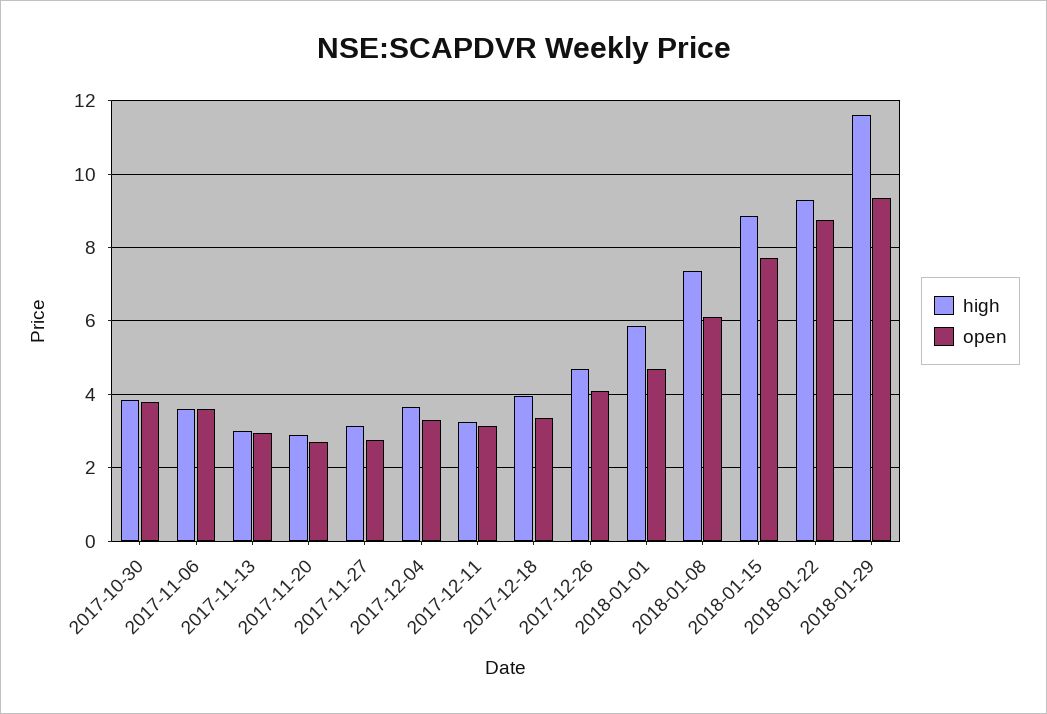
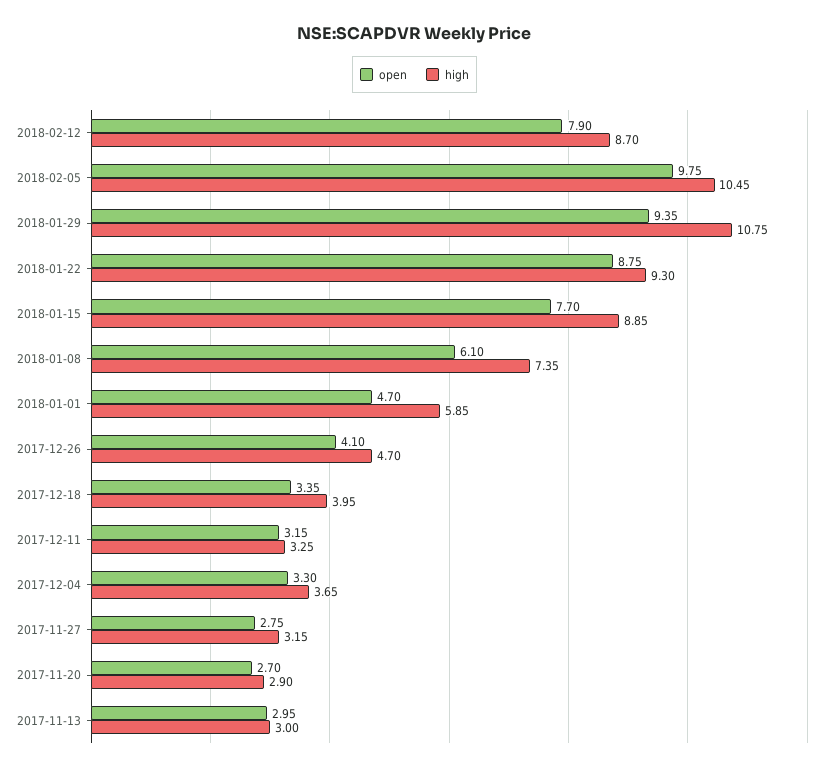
high, 2017-10-30: 3.8 -> none
open, 2017-10-30: 3.8 -> none
high, 2017-11-06: 3.6 -> none
open, 2017-11-06: 3.6 -> none
high, 2018-01-29: 11.6 -> 10.75
open, 2018-02-12: none -> 7.9
high, 2018-02-12: none -> 8.7
open, 2018-02-05: none -> 9.75
high, 2018-02-05: none -> 10.45

